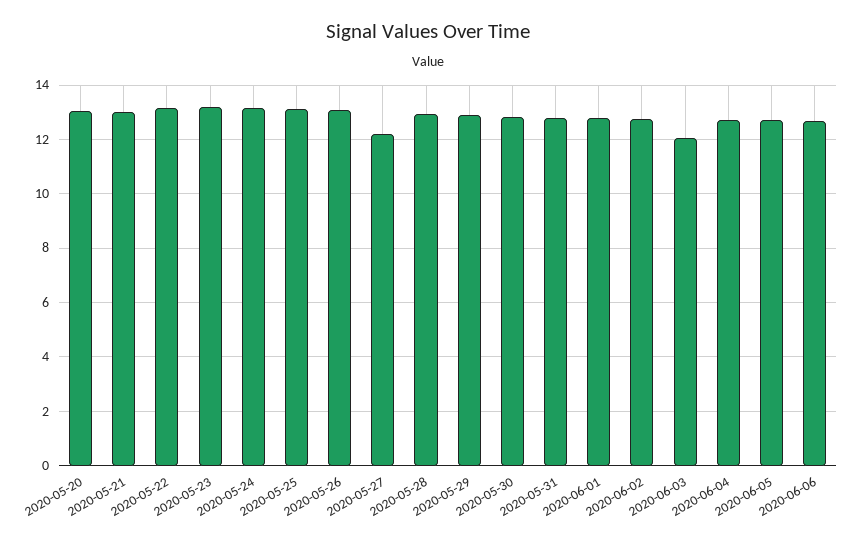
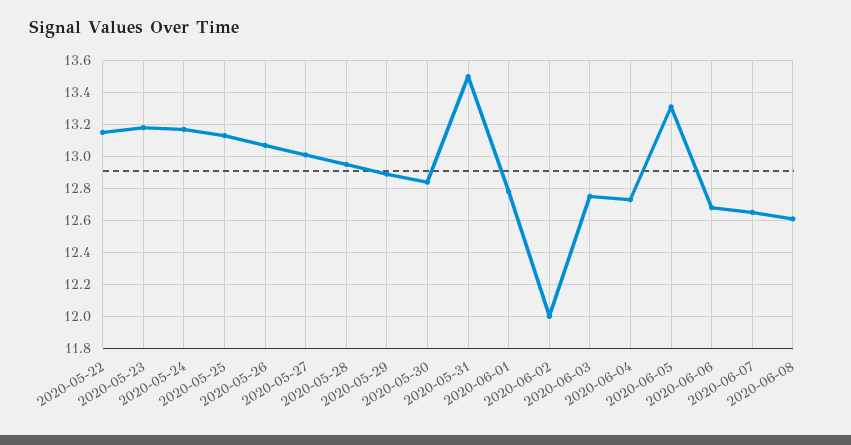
2020-05-20: 13 -> none
2020-05-21: 13 -> none
2020-05-27: 12.25 -> 13
2020-05-31: 12.75 -> 13.5
2020-06-02: 12.75 -> 12
2020-06-03: 12 -> 12.75
2020-06-05: 12.75 -> 13.3
2020-06-07: none -> 12.65
2020-06-08: none -> 12.6

